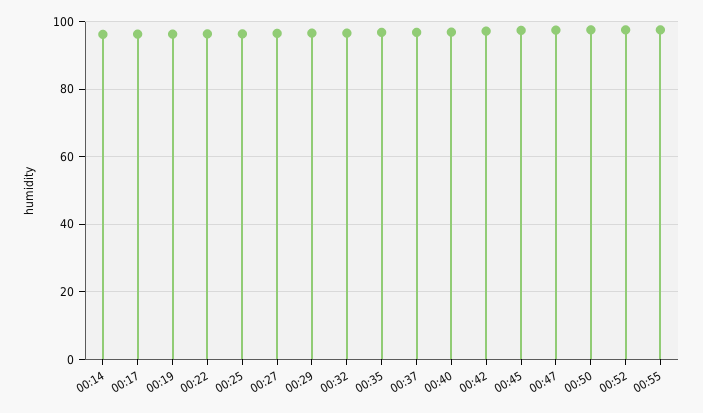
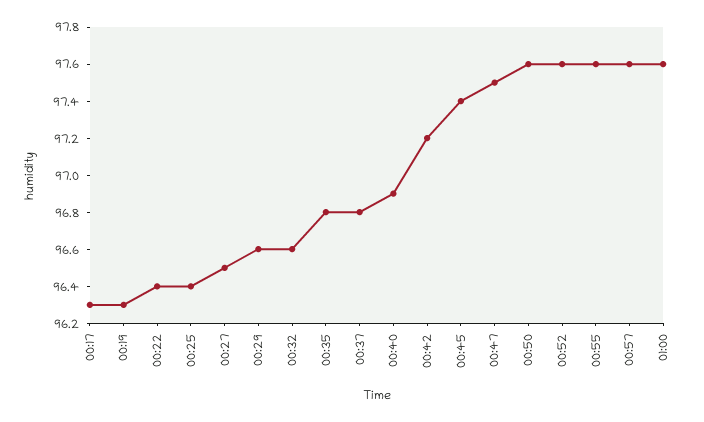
00:14: 96 -> none
00:57: none -> 97.6
01:00: none -> 97.6

